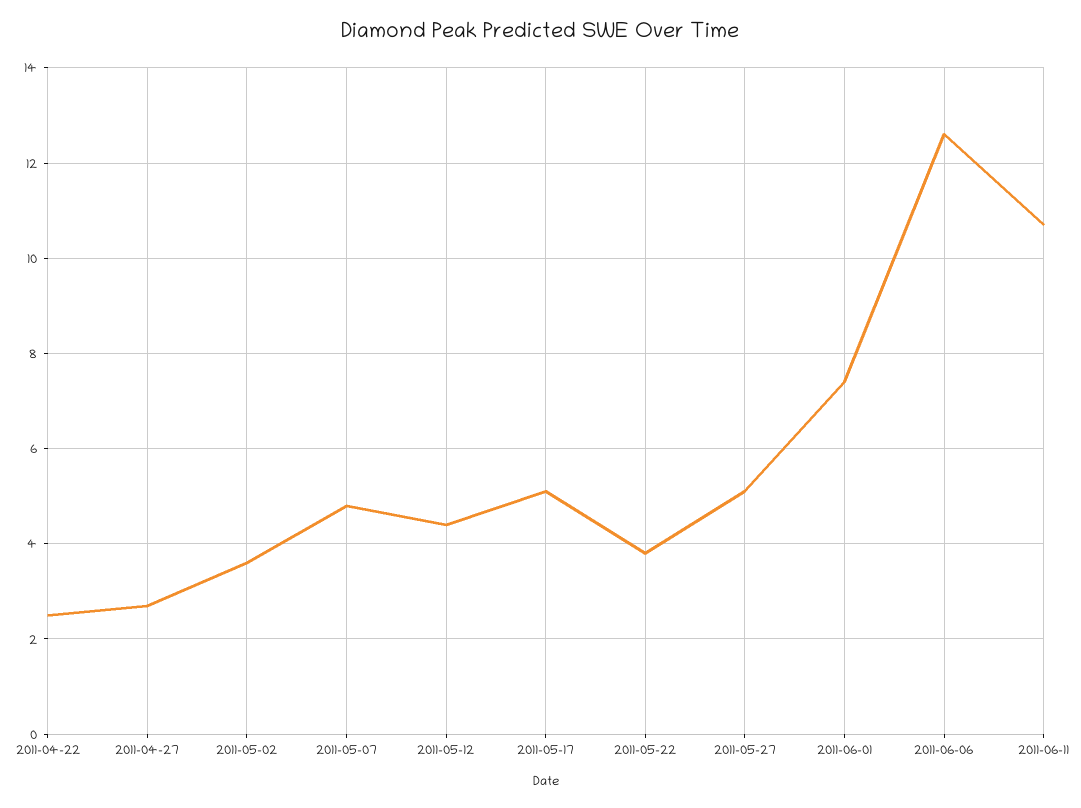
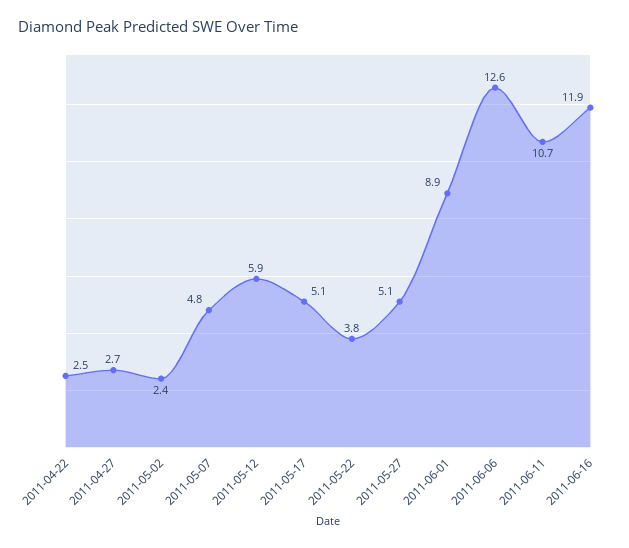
2011-05-02: 3.5 -> 2.4
2011-05-12: 4.5 -> 5.9
2011-06-01: 7.5 -> 8.9
2011-06-16: none -> 11.9

